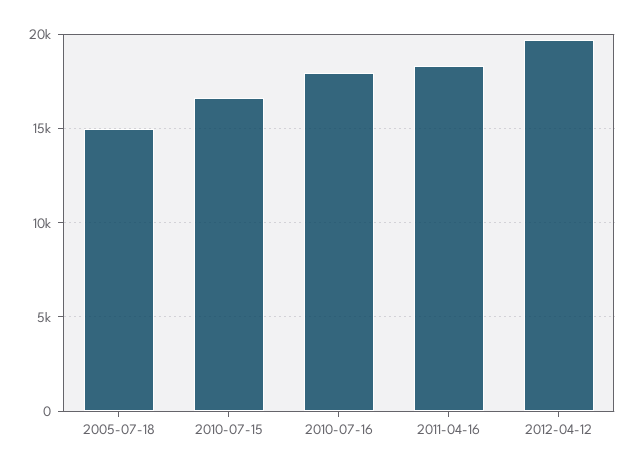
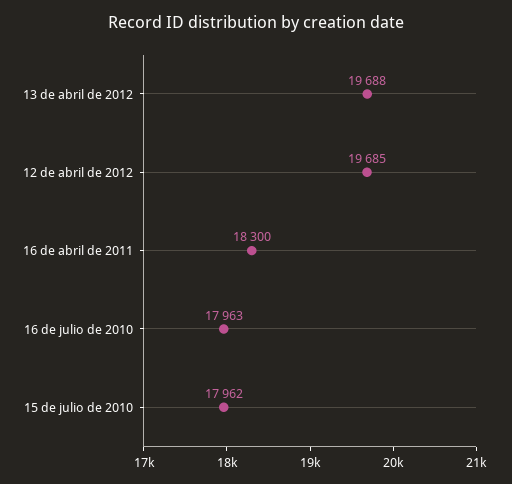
2005-07-18: 15000 -> none
2010-07-15: 16500 -> 17962
13 de abril de 2012: none -> 19688

